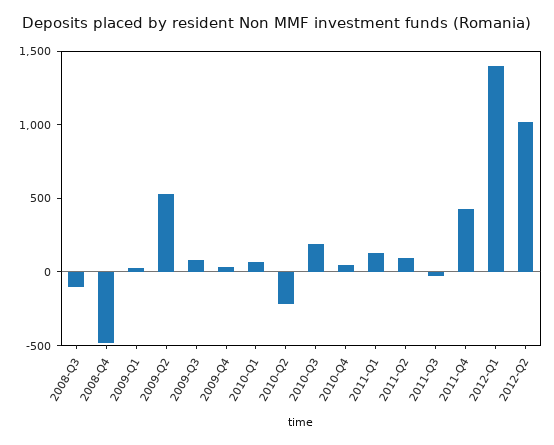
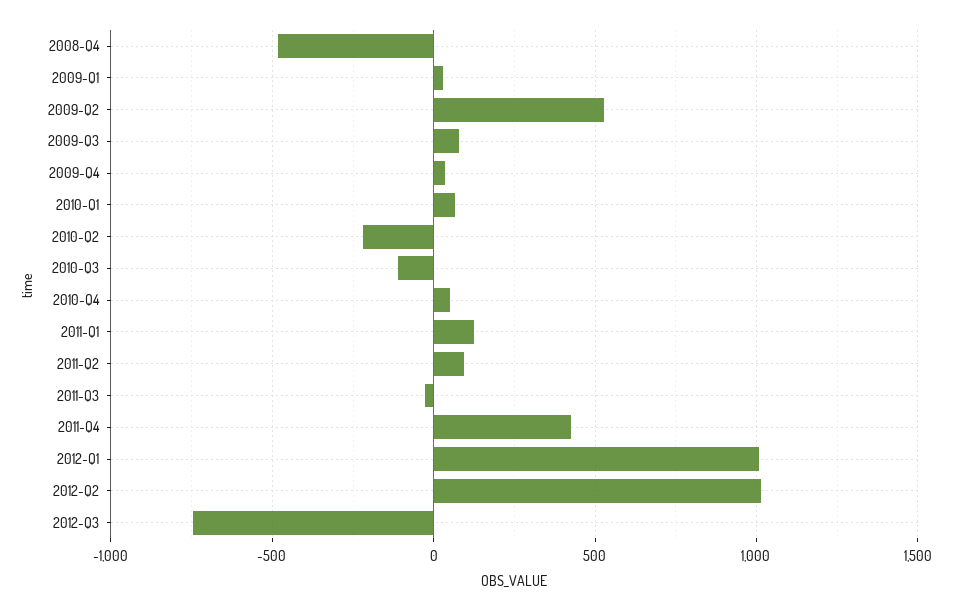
2008-Q3: -100 -> none
2010-Q3: 200 -> -100
2012-Q1: 1400 -> 1000
2012-Q3: none -> -750

